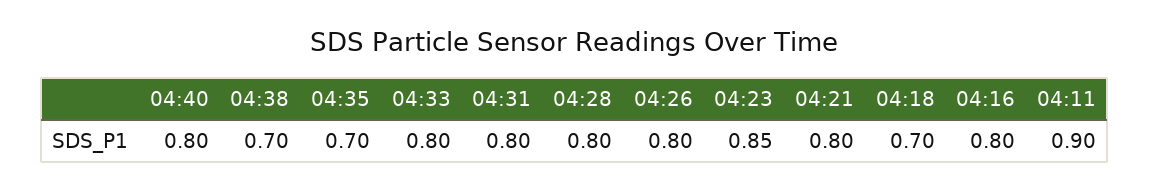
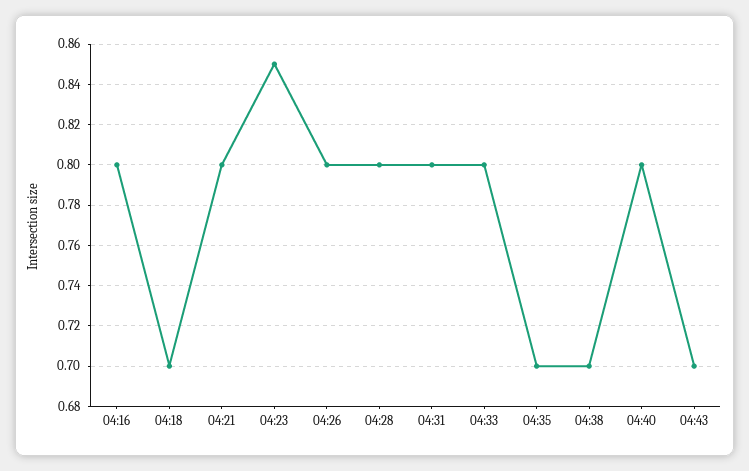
04:11: 0.9 -> none
04:43: none -> 0.7

